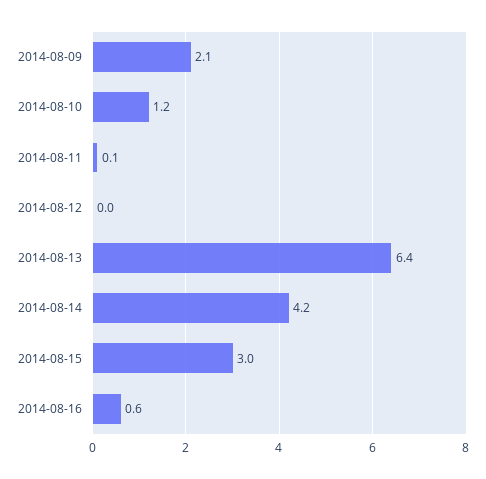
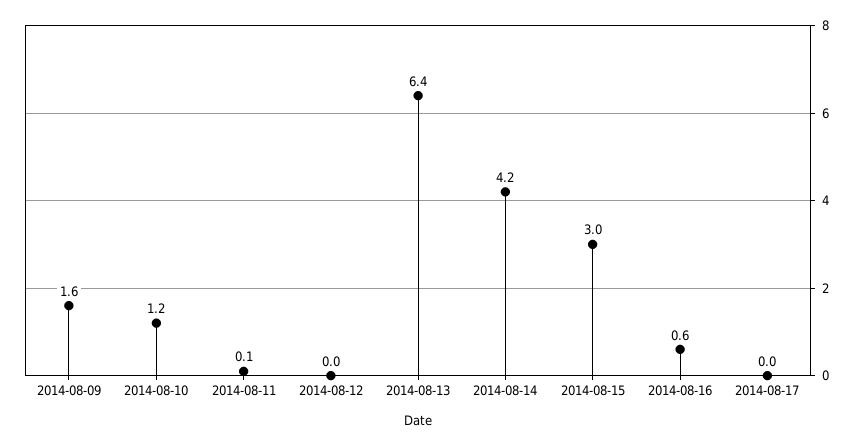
2014-08-09: 2.1 -> 1.6
2014-08-17: none -> 0

